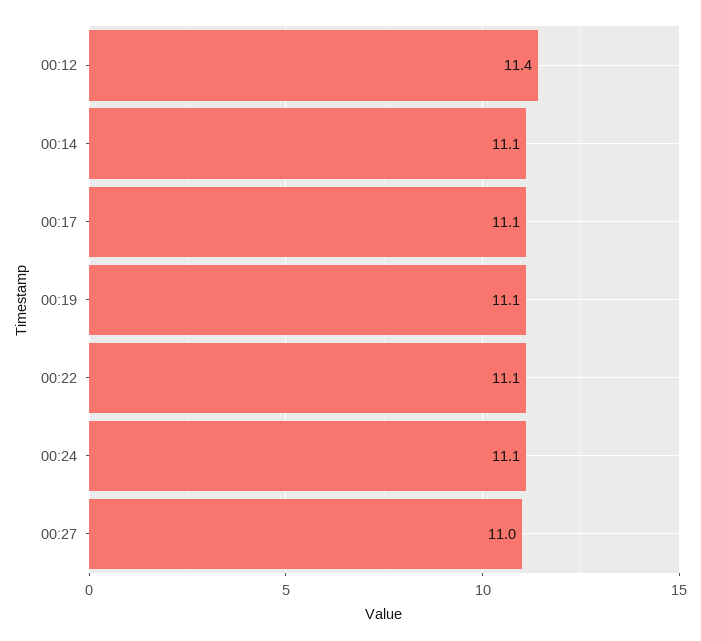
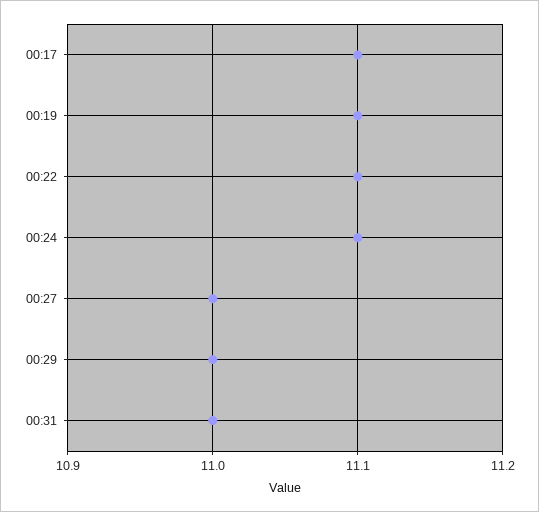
00:12: 11.4 -> none
00:14: 11.1 -> none
00:29: none -> 11
00:31: none -> 11

